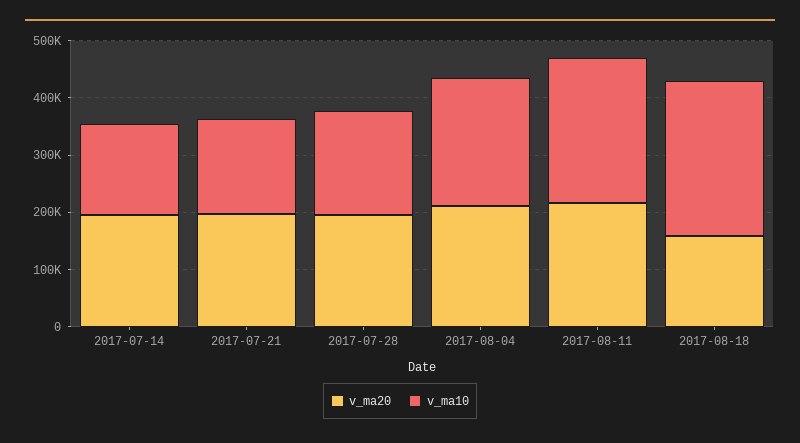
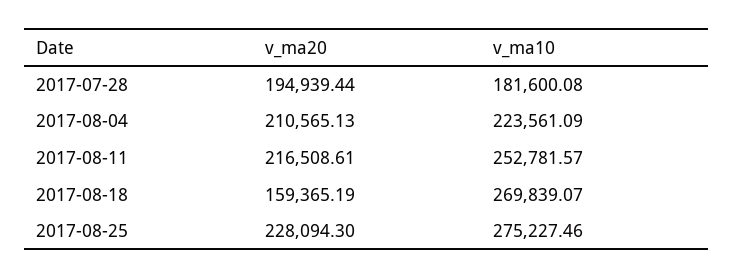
v_ma20, 2017-07-14: 200000 -> none
v_ma10, 2017-07-14: 160000 -> none
v_ma20, 2017-07-21: 200000 -> none
v_ma10, 2017-07-21: 160000 -> none
v_ma20, 2017-08-25: none -> 228094.3
v_ma10, 2017-08-25: none -> 275227.46

